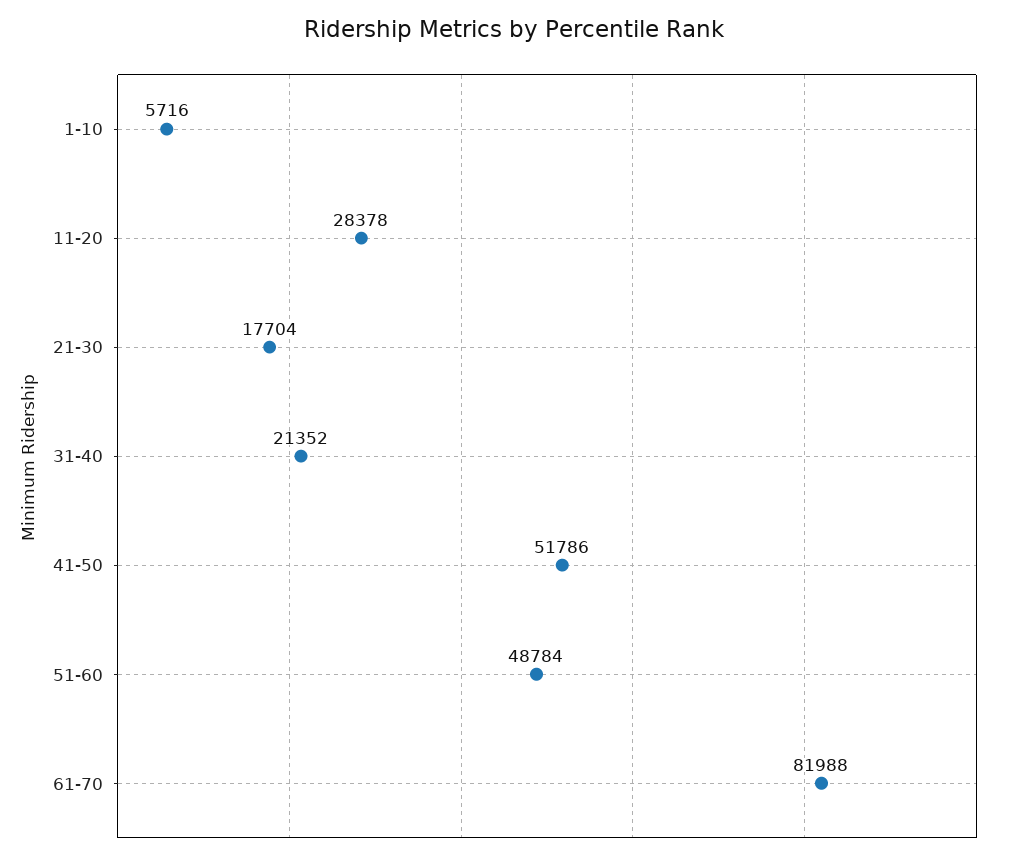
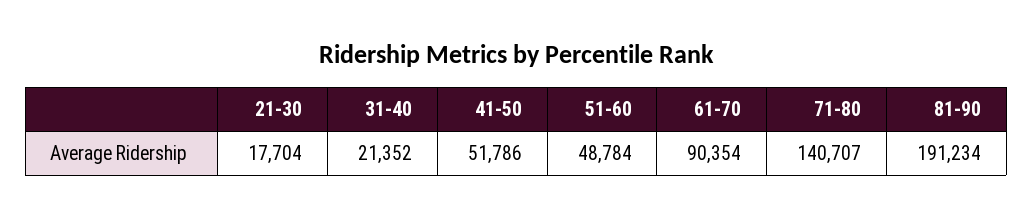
1-10: 5716 -> none
11-20: 28378 -> none
61-70: 81988 -> 90354
71-80: none -> 140707
81-90: none -> 191234

